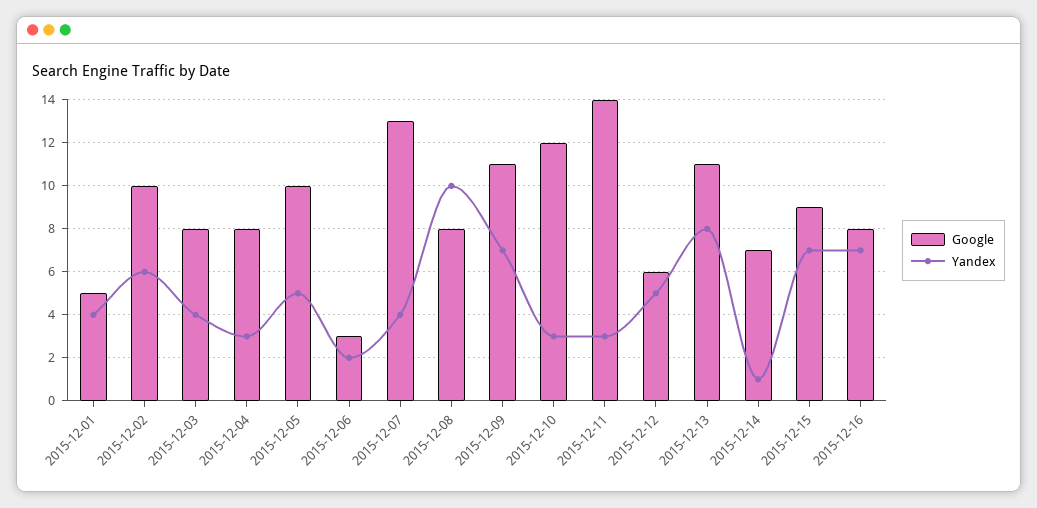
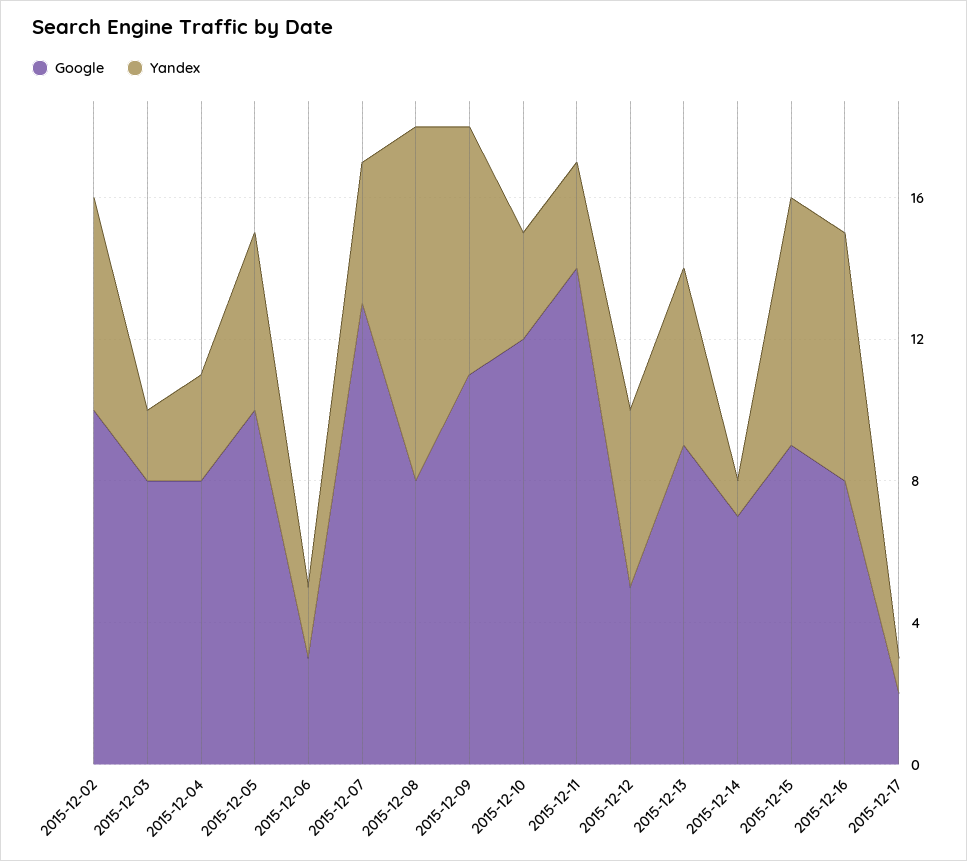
Google, 2015-12-01: 5 -> none
Yandex, 2015-12-01: 4 -> none
Yandex, 2015-12-03: 4 -> 2
Google, 2015-12-12: 6 -> 5
Google, 2015-12-13: 11 -> 9
Yandex, 2015-12-13: 8 -> 5
Google, 2015-12-17: none -> 2
Yandex, 2015-12-17: none -> 1

